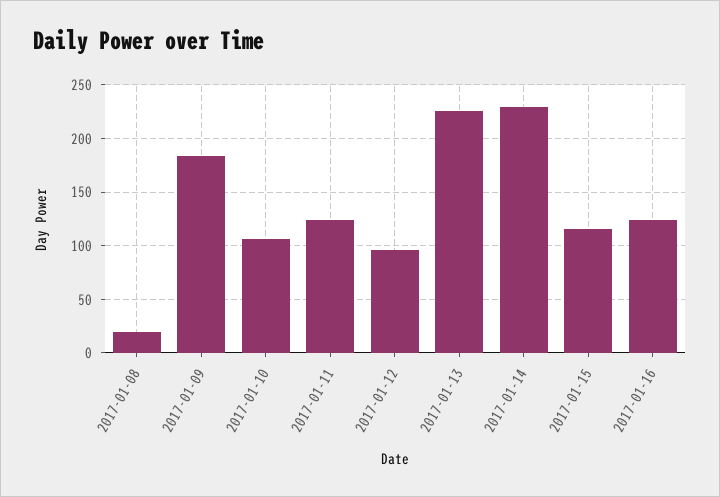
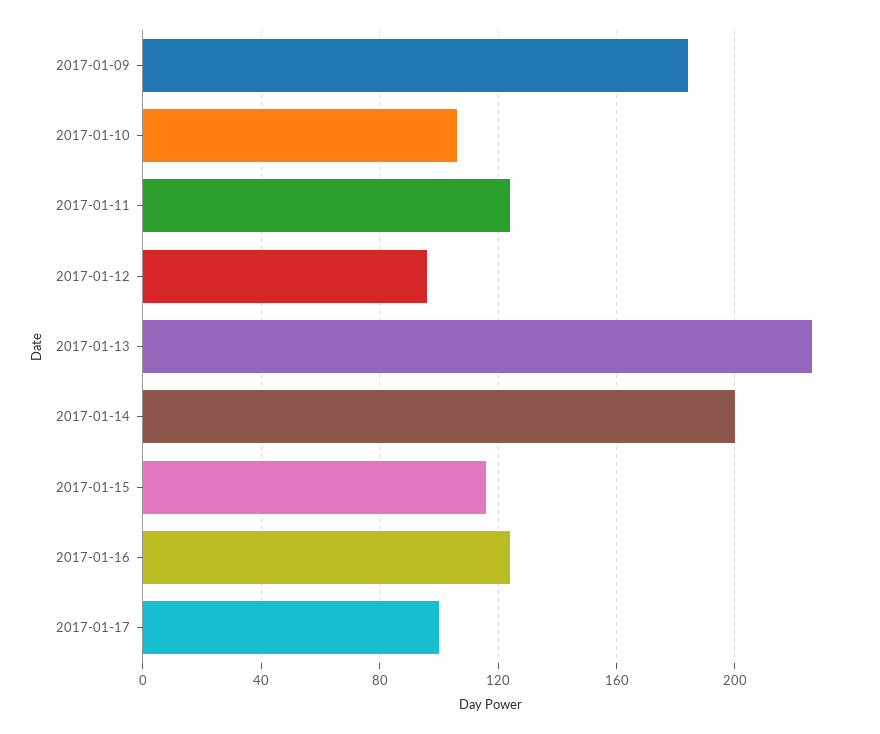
2017-01-08: 20 -> none
2017-01-14: 230 -> 200
2017-01-17: none -> 100

